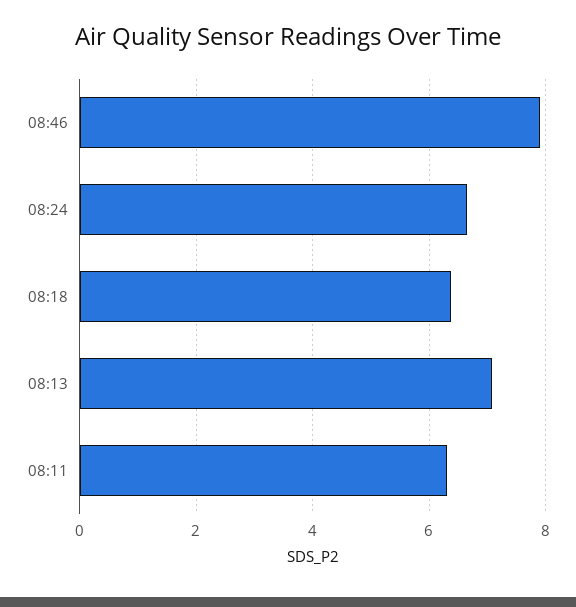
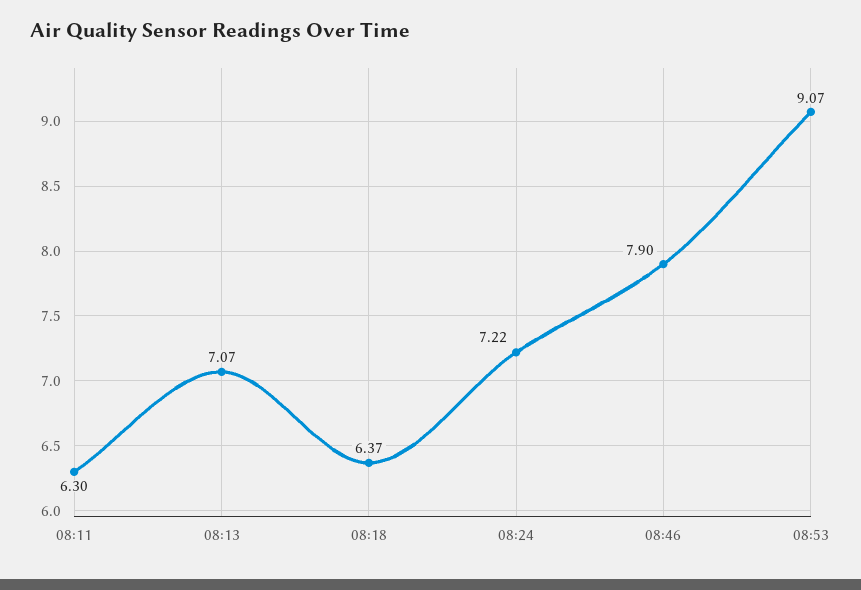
08:24: 6.6 -> 7.22
08:53: none -> 9.07

